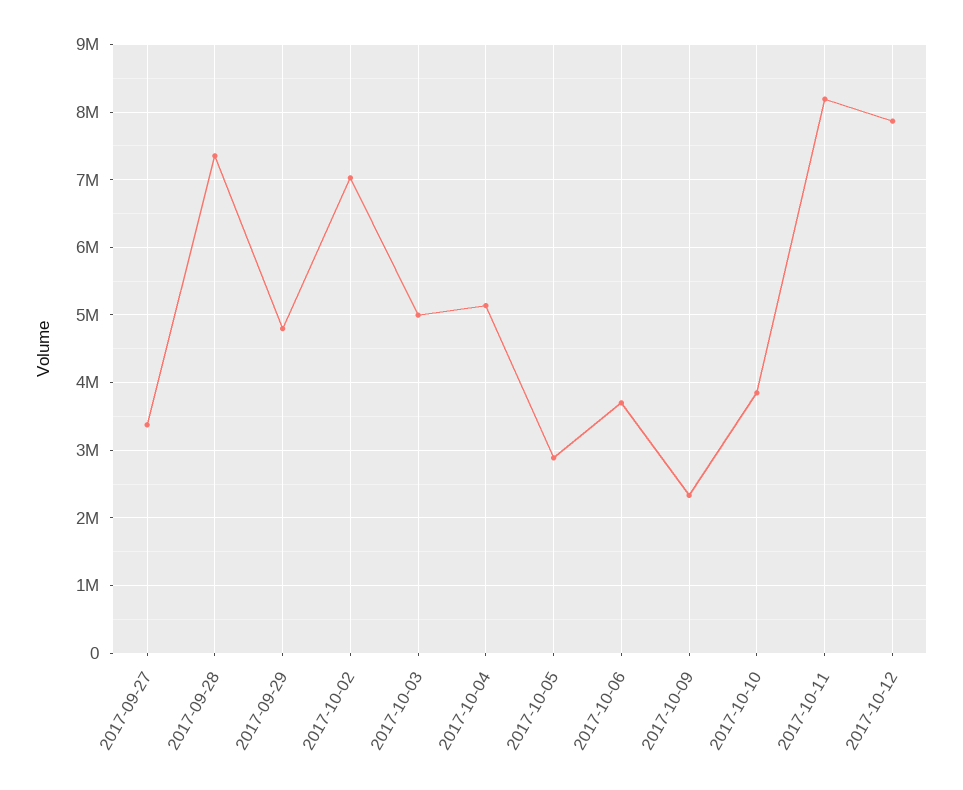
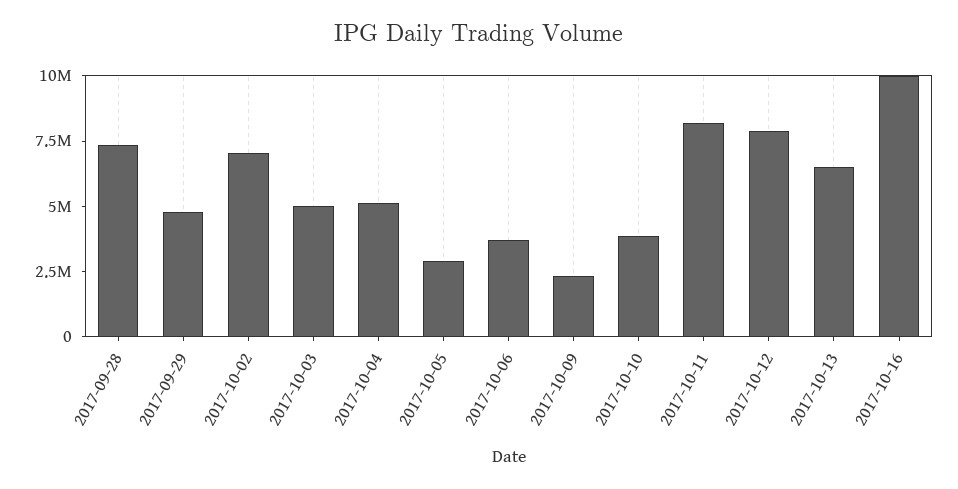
2017-09-27: 3400000 -> none
2017-10-13: none -> 6500000
2017-10-16: none -> 10000000

